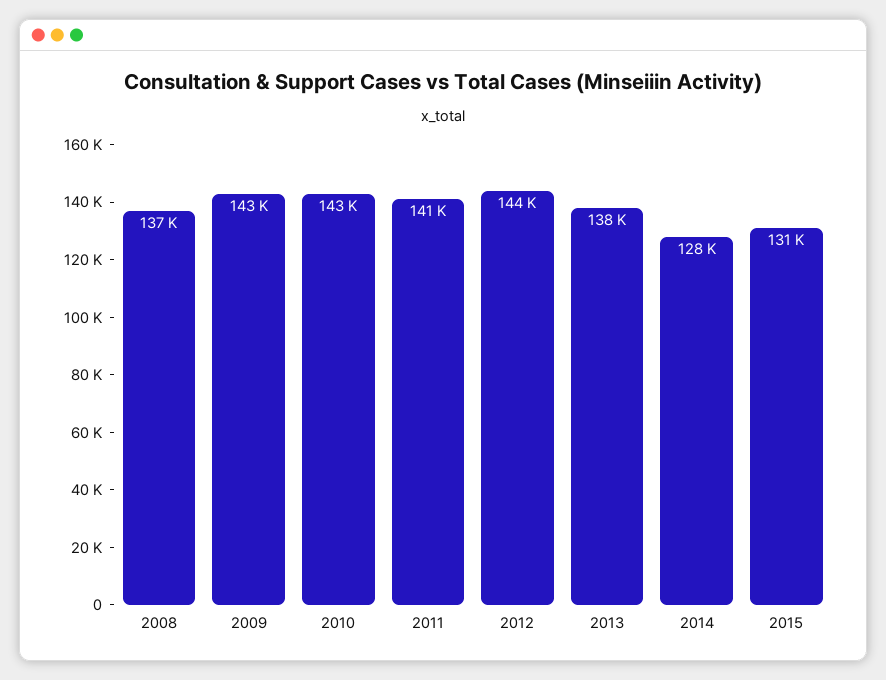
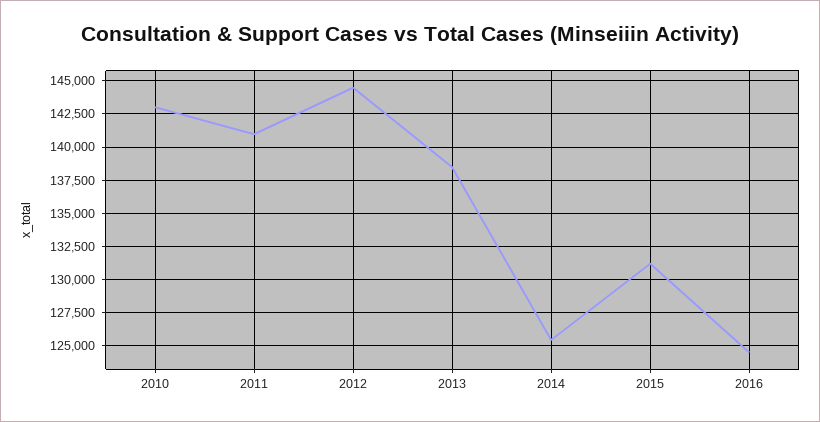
2008: 137000 -> none
2009: 143000 -> none
2014: 128000 -> 125500
2016: none -> 124500

